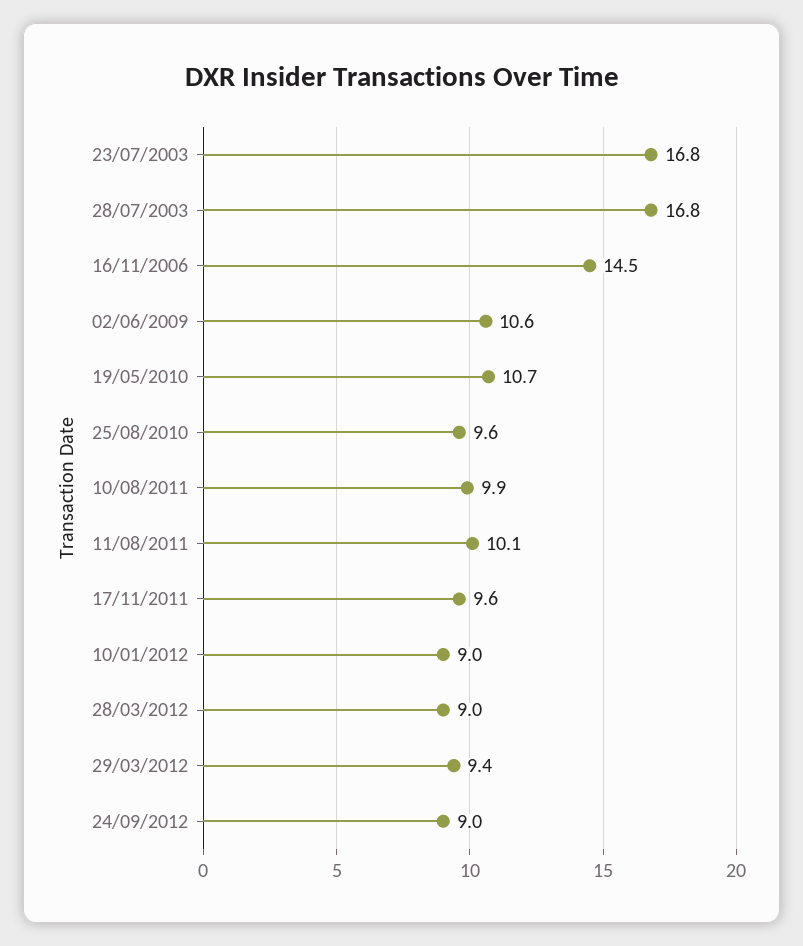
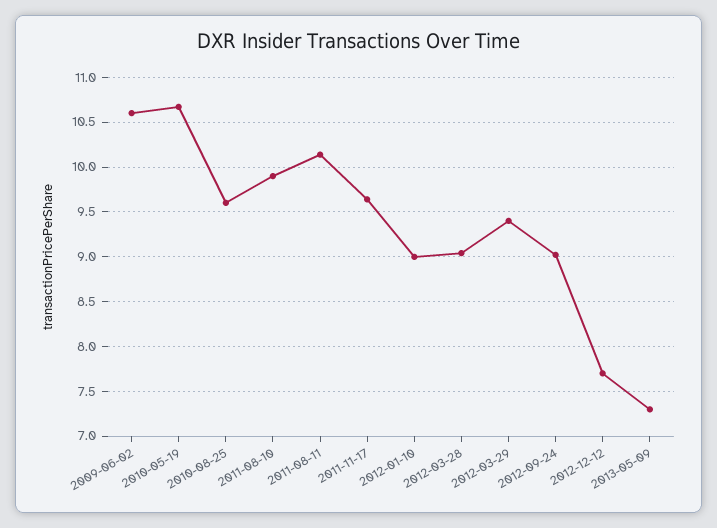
23/07/2003: 16.8 -> none
28/07/2003: 16.8 -> none
16/11/2006: 14.5 -> none
2012-12-12: none -> 7.7
2013-05-09: none -> 7.3

